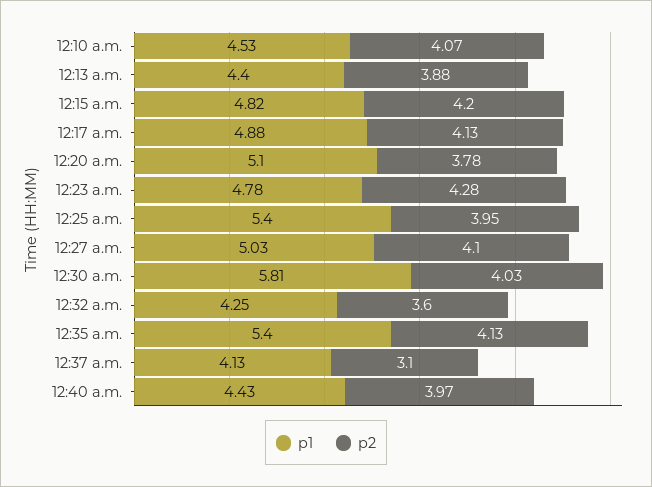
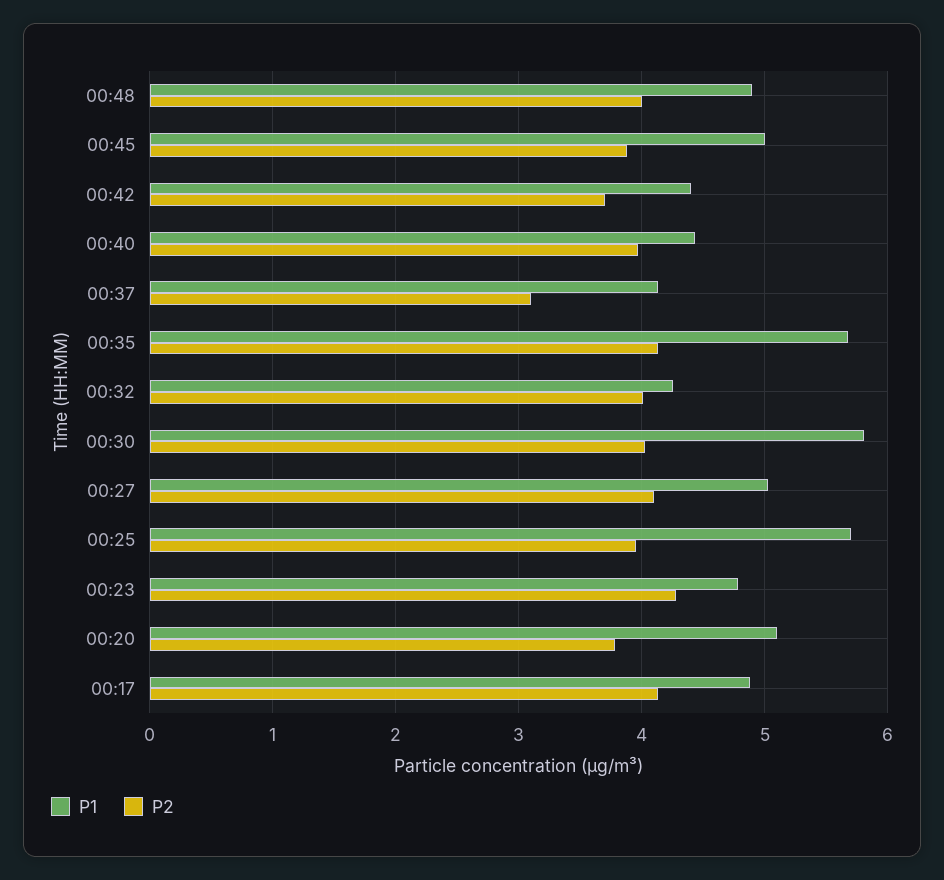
p1, 12:10 a.m.: 4.53 -> none
p2, 12:10 a.m.: 4.07 -> none
p1, 12:13 a.m.: 4.4 -> none
p2, 12:13 a.m.: 3.88 -> none
p1, 12:15 a.m.: 4.82 -> none
p2, 12:15 a.m.: 4.2 -> none
p1, 12:25 a.m.: 5.4 -> 5.7
p2, 12:32 a.m.: 3.6 -> 4
p1, 12:35 a.m.: 5.4 -> 5.7
p1, 00:48: none -> 4.9
p2, 00:48: none -> 4
p1, 00:45: none -> 5
p2, 00:45: none -> 3.9
p1, 00:42: none -> 4.4
p2, 00:42: none -> 3.7

